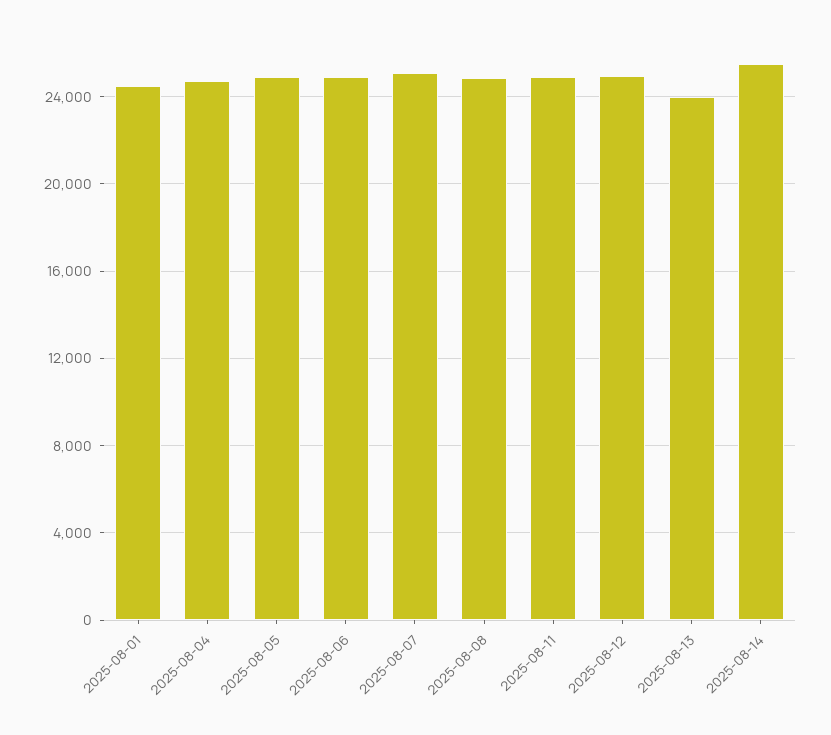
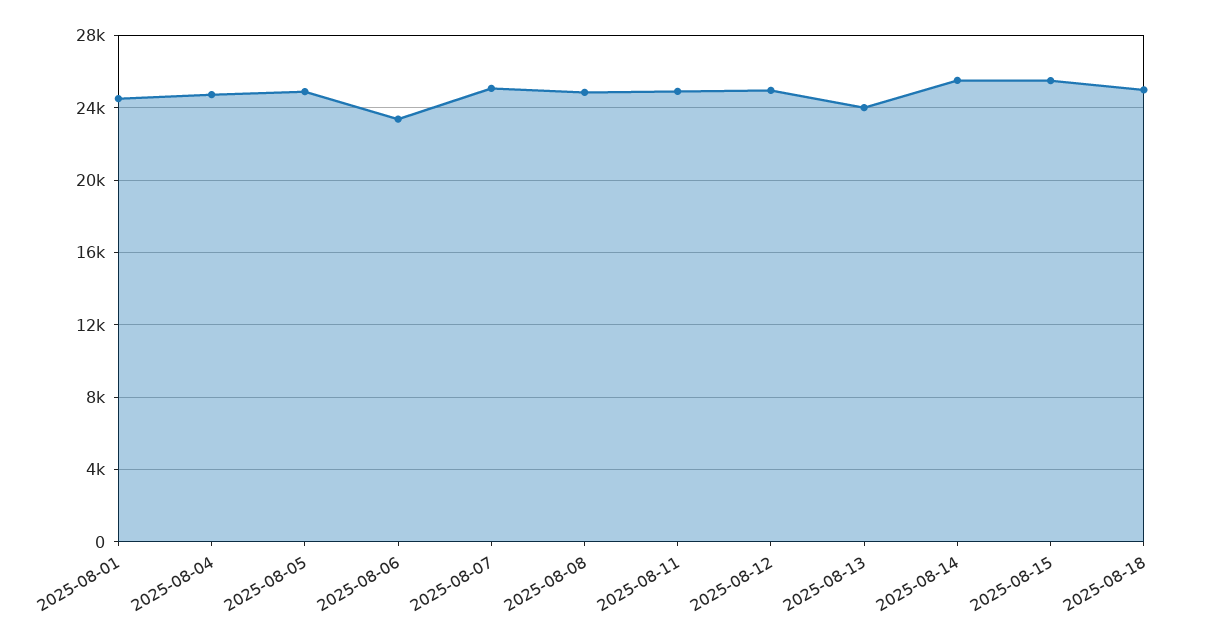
2025-08-06: 25000 -> 23500
2025-08-15: none -> 25500
2025-08-18: none -> 25000

